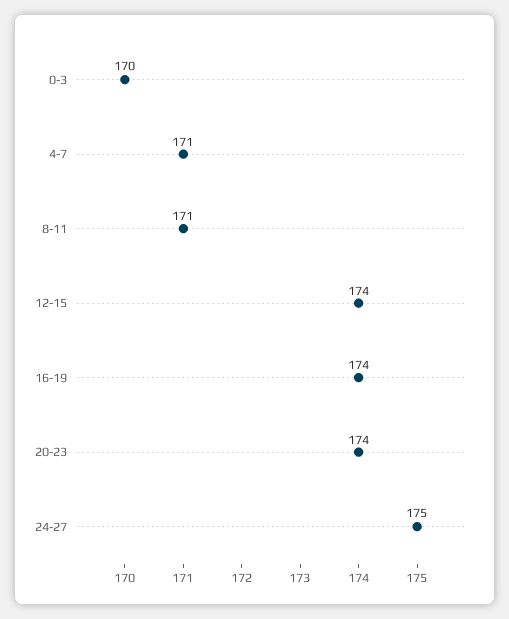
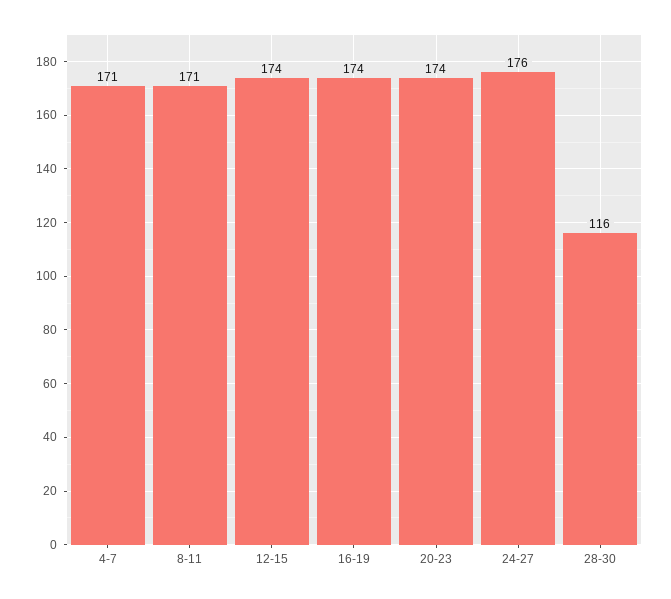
0-3: 170 -> none
24-27: 175 -> 176
28-30: none -> 116

